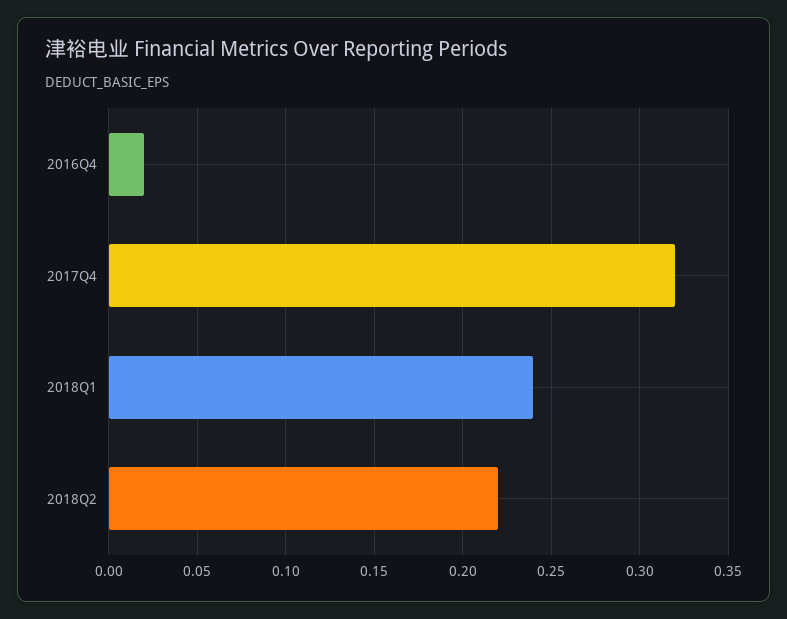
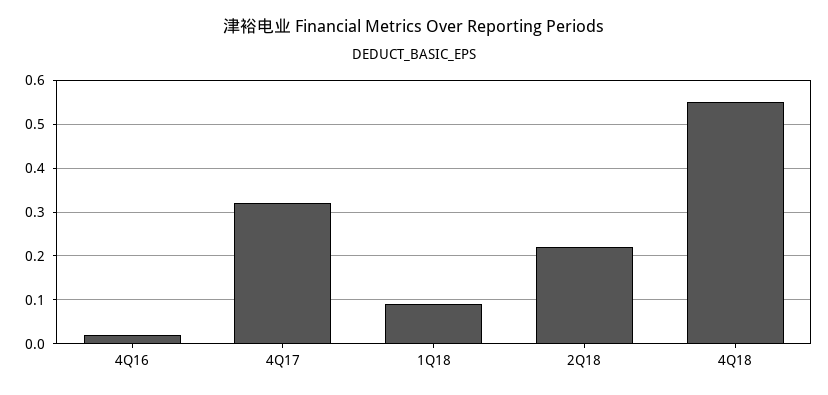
2018Q1: 0.24 -> 0.1
4Q18: none -> 0.55

